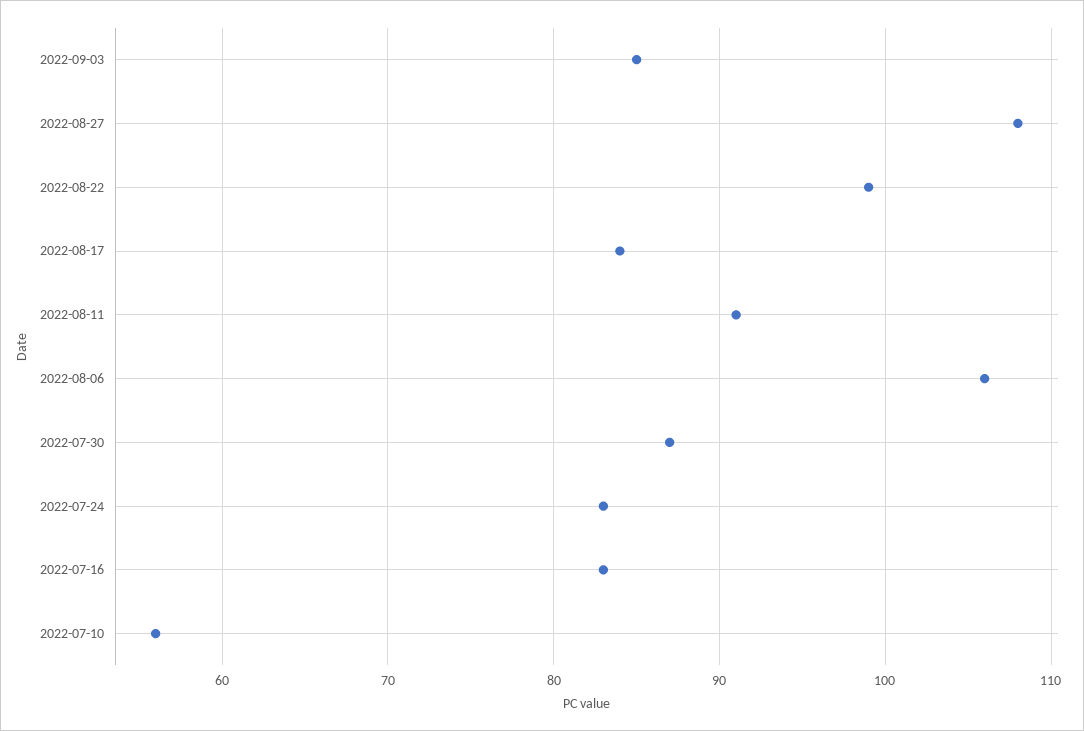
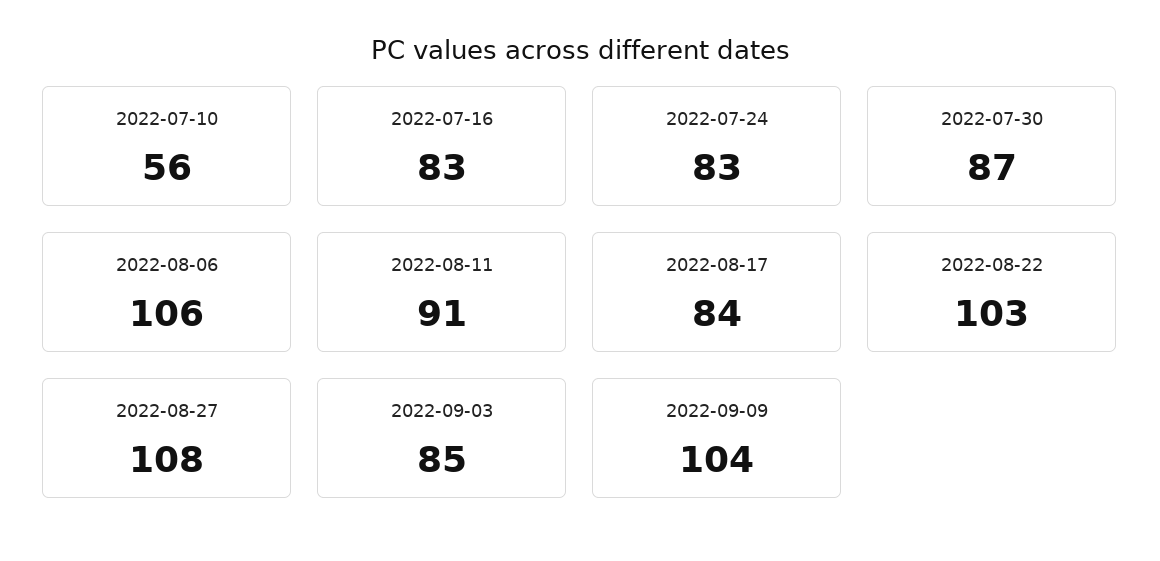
2022-08-22: 99 -> 103
2022-09-09: none -> 104

